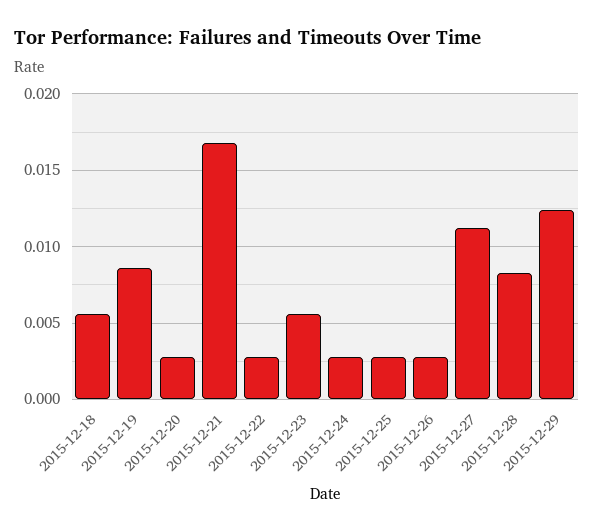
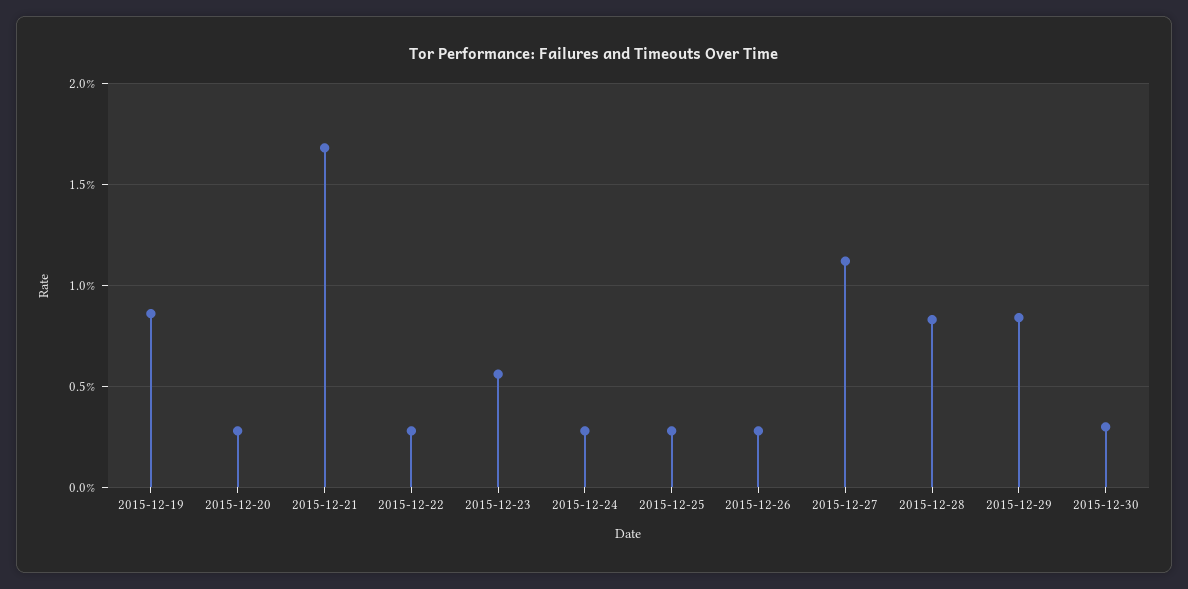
2015-12-18: 0.0055 -> none
2015-12-29: 0.0125 -> 0.0085
2015-12-30: none -> 0.003

